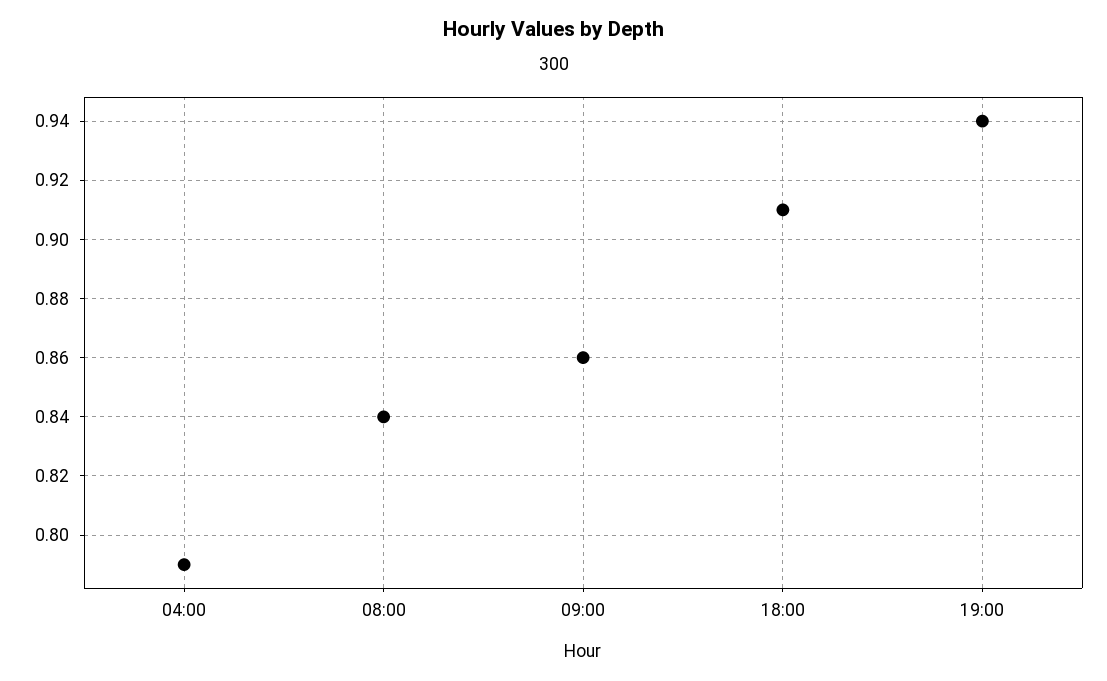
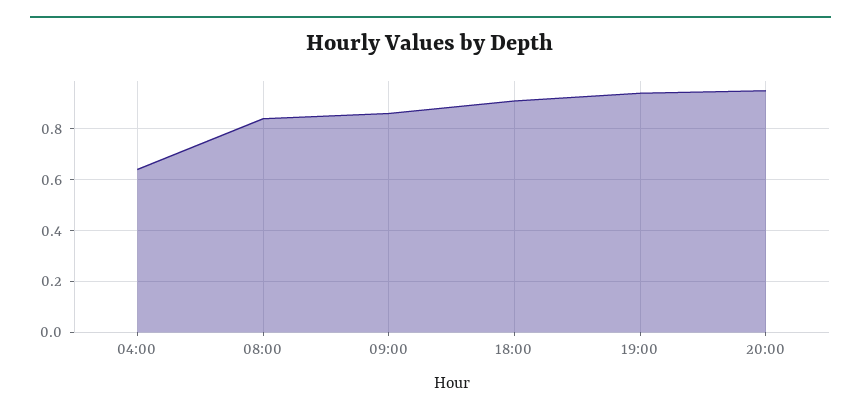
04:00: 0.79 -> 0.65
20:00: none -> 0.95

